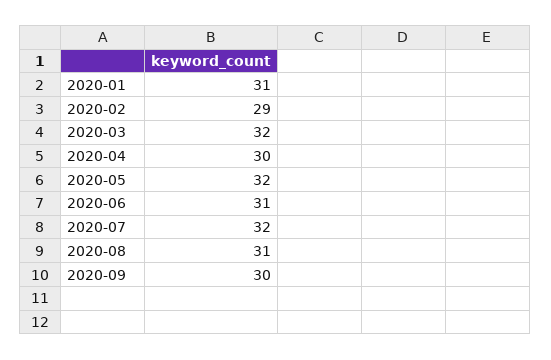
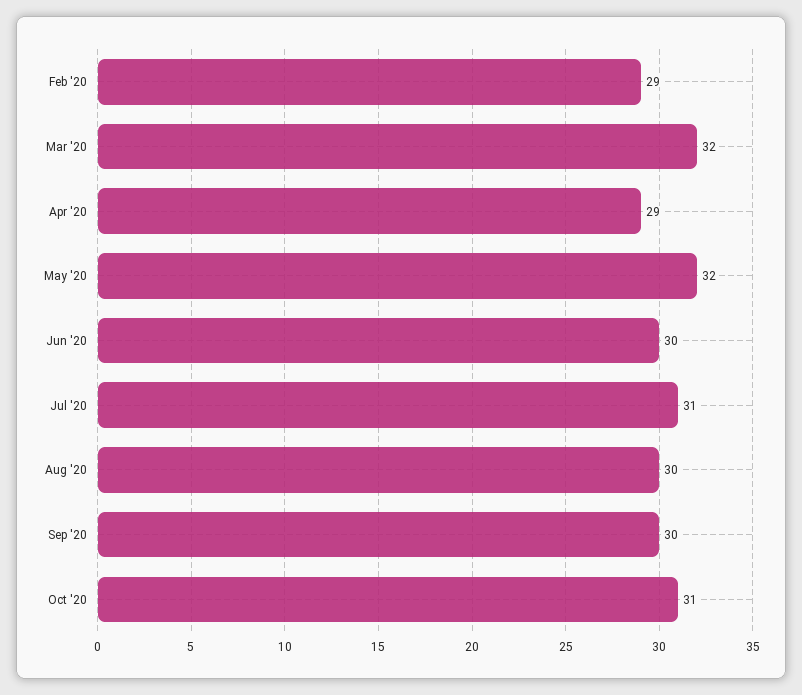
2020-01: 31 -> none
2020-04: 30 -> 29
2020-06: 31 -> 30
2020-07: 32 -> 31
2020-08: 31 -> 30
Oct '20: none -> 31

